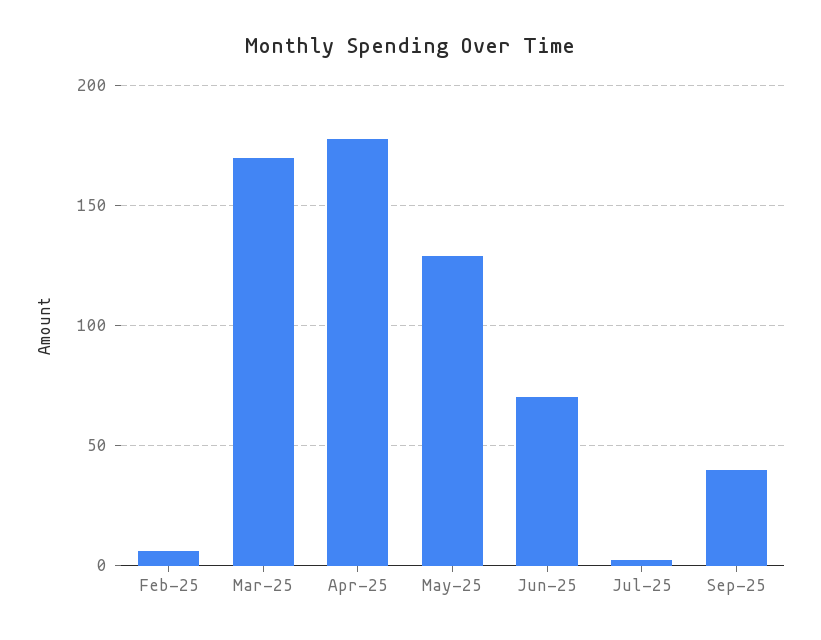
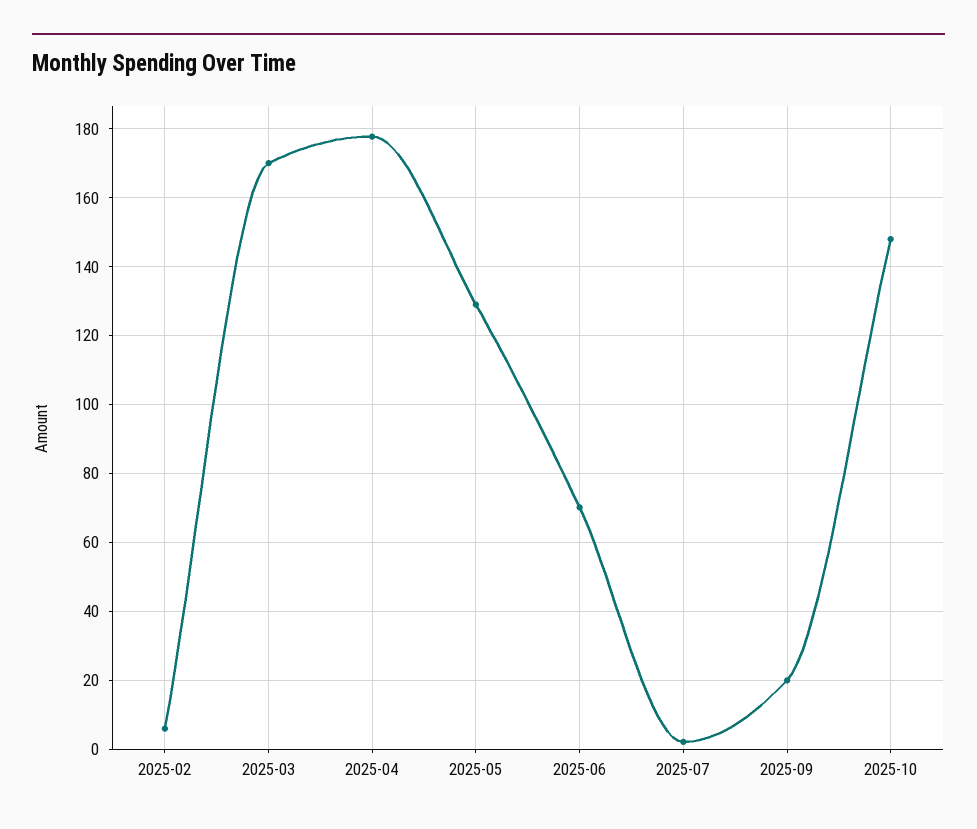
Sep-25: 40 -> 20
2025-10: none -> 148

